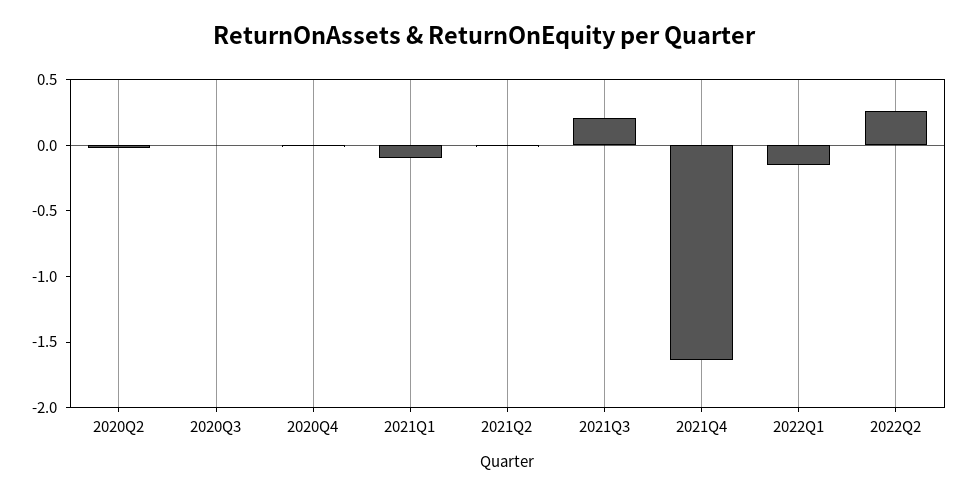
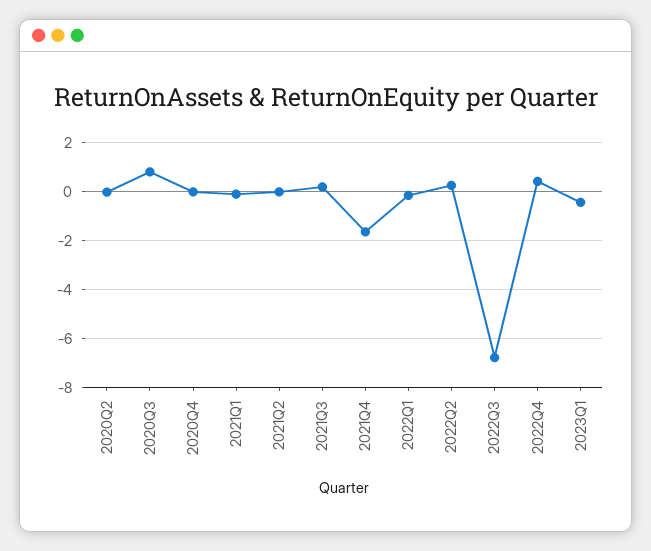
2020Q3: 0 -> 0.75
2022Q3: none -> -6.75
2022Q4: none -> 0.5
2023Q1: none -> -0.5

